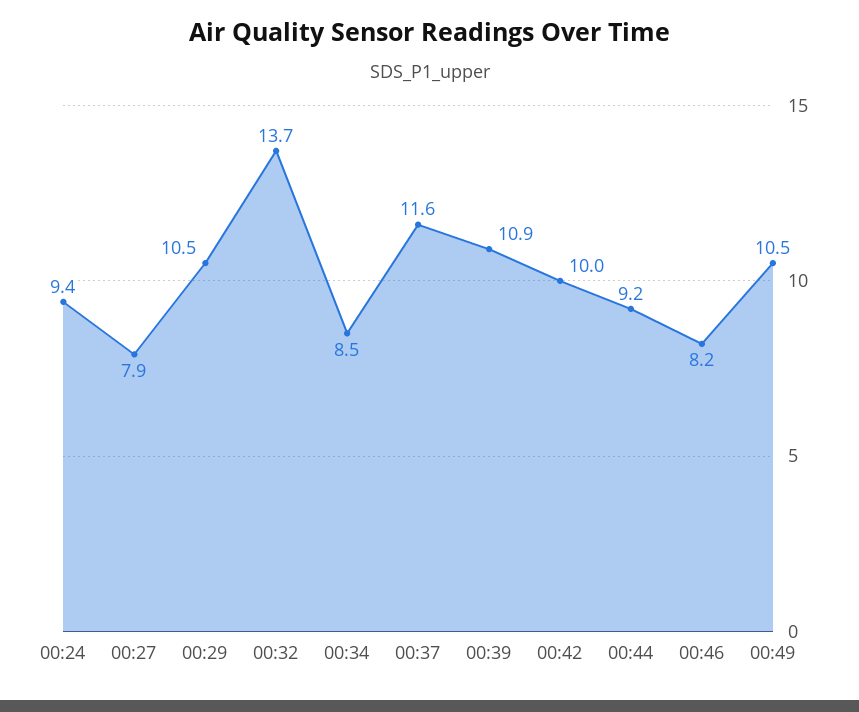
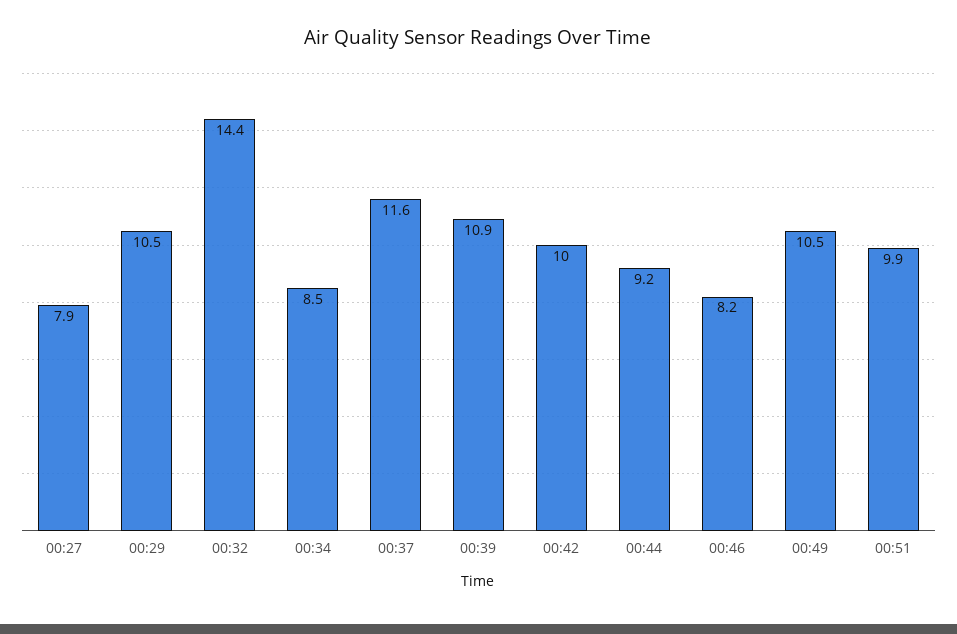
00:24: 9.4 -> none
00:32: 13.7 -> 14.4
00:51: none -> 9.9

